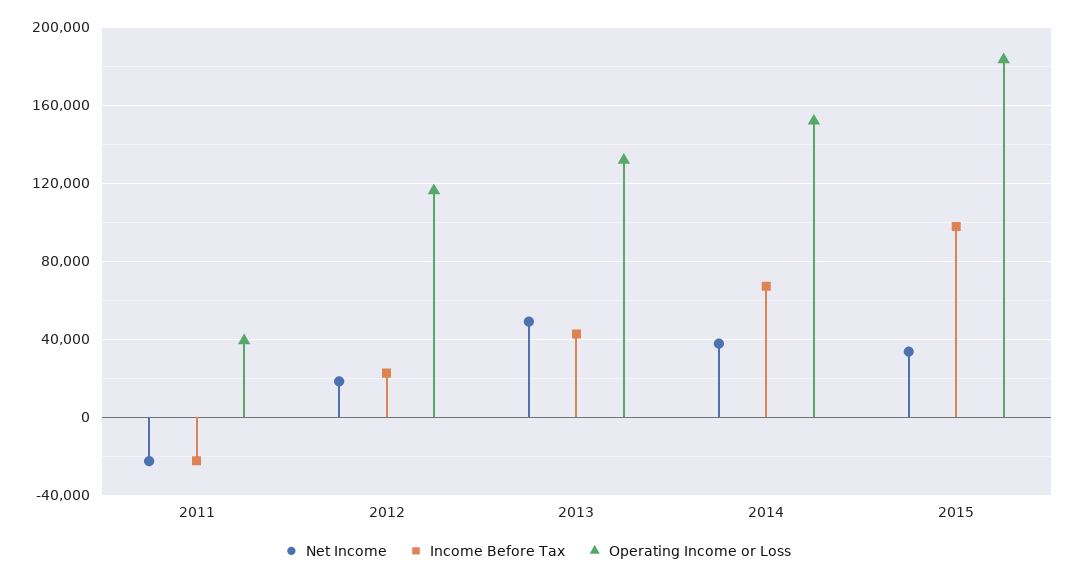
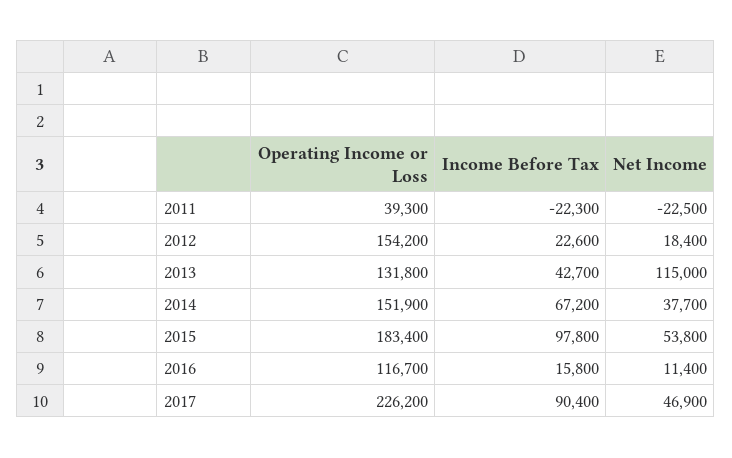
Operating Income or Loss, 2012: 115000 -> 154200
Net Income, 2013: 50000 -> 115000
Net Income, 2015: 35000 -> 53800
Operating Income or Loss, 2016: none -> 116700
Income Before Tax, 2016: none -> 15800
Net Income, 2016: none -> 11400
Operating Income or Loss, 2017: none -> 226200
Income Before Tax, 2017: none -> 90400
Net Income, 2017: none -> 46900

